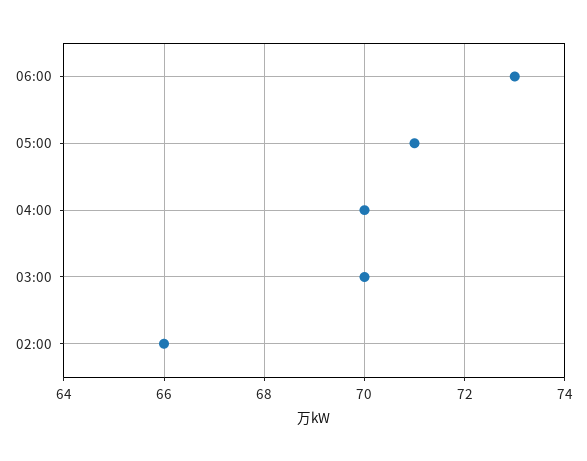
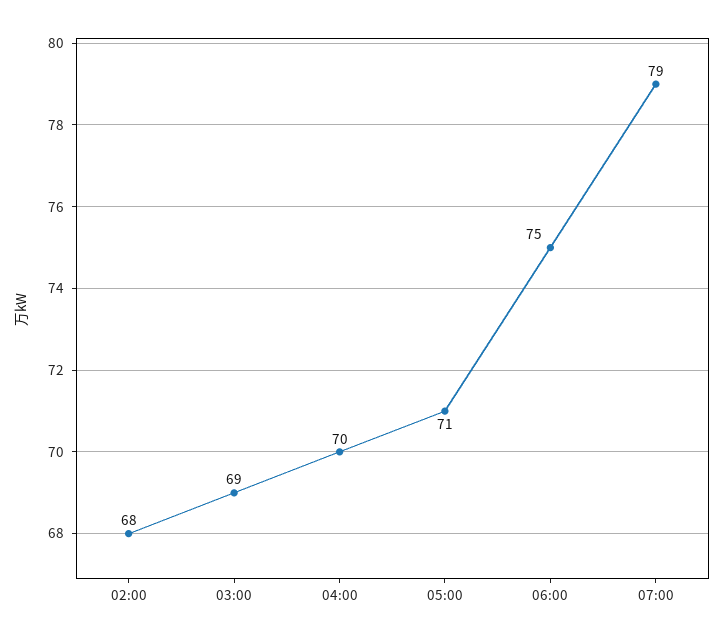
06:00: 73 -> 75
03:00: 70 -> 69
02:00: 66 -> 68
07:00: none -> 79

